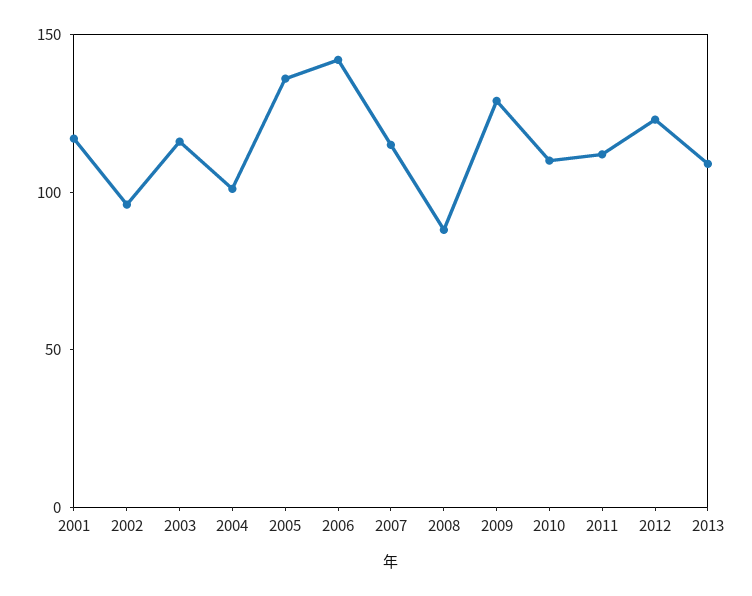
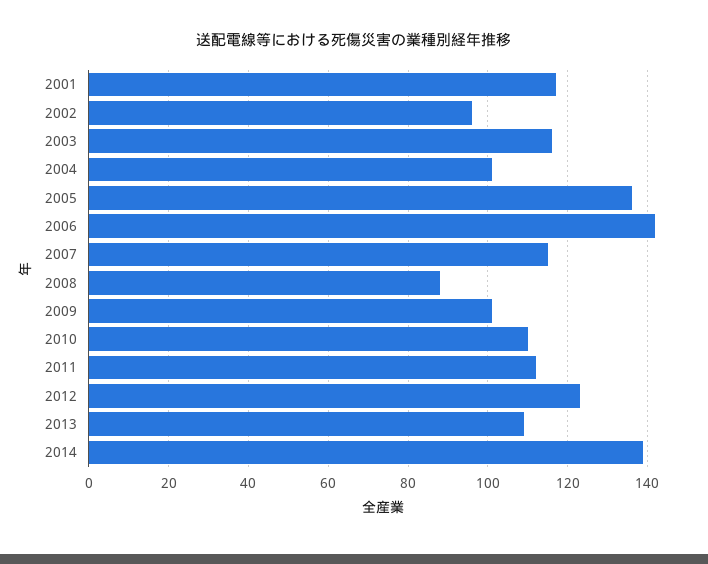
2009: 130 -> 100
2014: none -> 140

